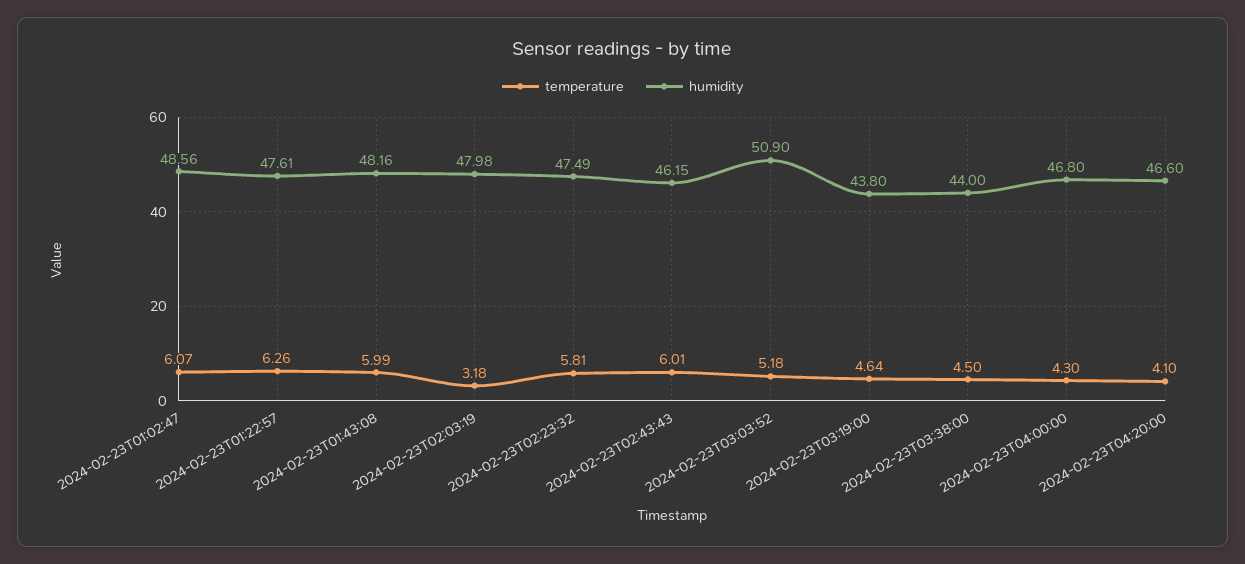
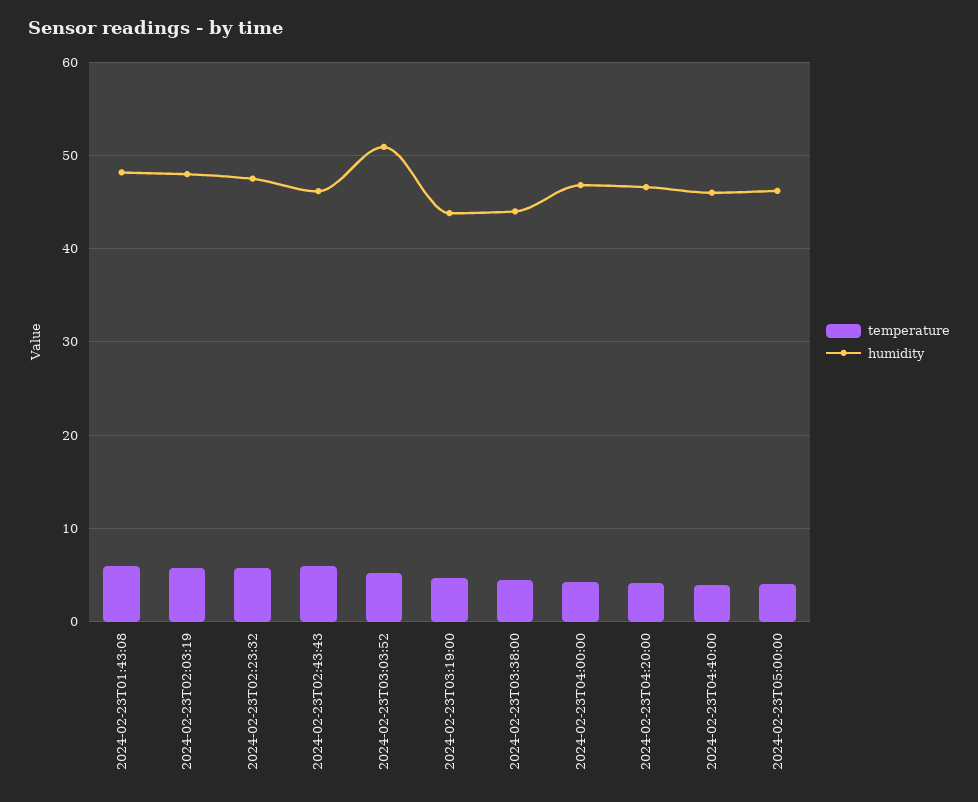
temperature, 2024-02-23T01:02:47: 6.07 -> none
humidity, 2024-02-23T01:02:47: 48.56 -> none
temperature, 2024-02-23T01:22:57: 6.26 -> none
humidity, 2024-02-23T01:22:57: 47.61 -> none
temperature, 2024-02-23T02:03:19: 3.18 -> 6
temperature, 2024-02-23T04:40:00: none -> 4
humidity, 2024-02-23T04:40:00: none -> 46
temperature, 2024-02-23T05:00:00: none -> 4
humidity, 2024-02-23T05:00:00: none -> 46

